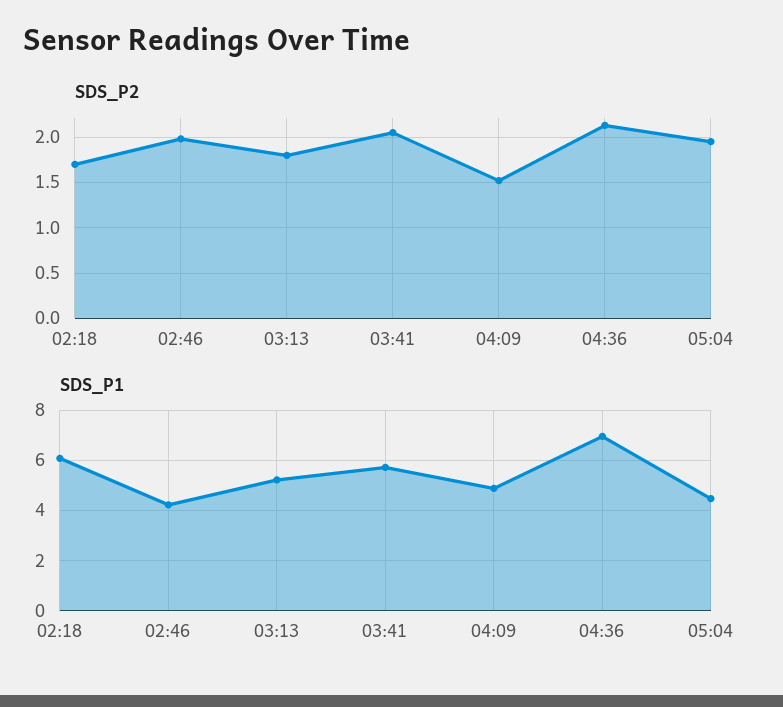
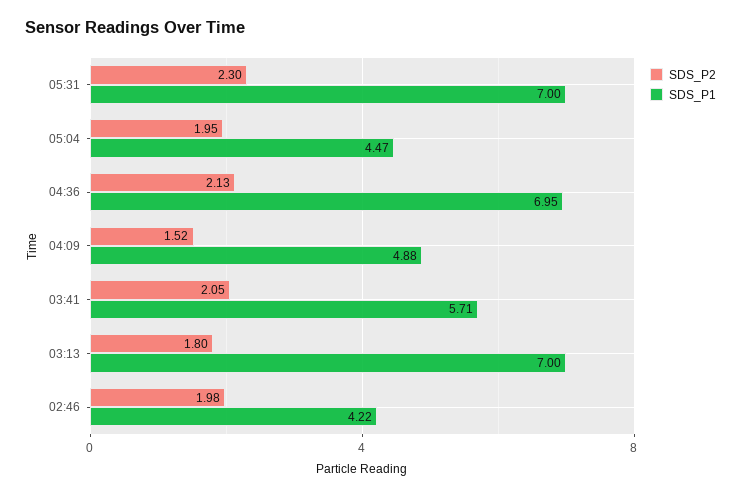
SDS_P2, 02:18: 1.7 -> none
SDS_P1, 02:18: 6 -> none
SDS_P1, 03:13: 5.25 -> 7
SDS_P2, 05:31: none -> 2.3
SDS_P1, 05:31: none -> 7

